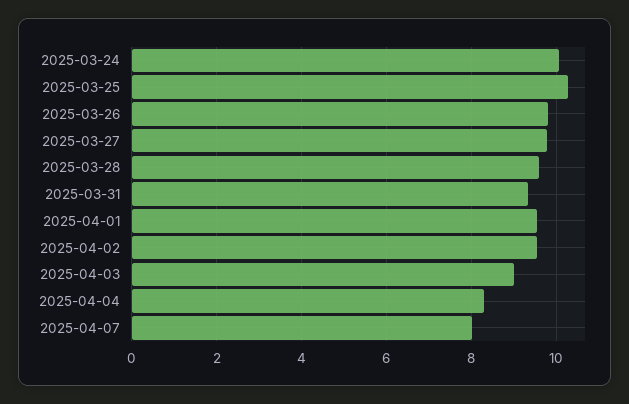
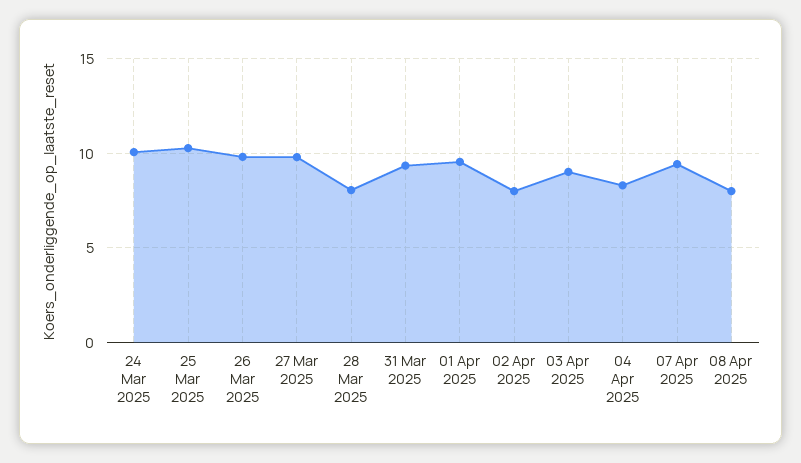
2025-03-28: 9.6 -> 8
2025-04-02: 9.6 -> 8
2025-04-07: 8 -> 9.5
08 Apr 2025: none -> 8

